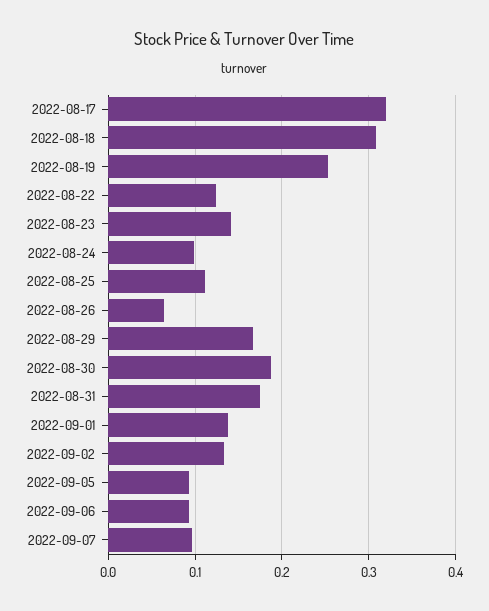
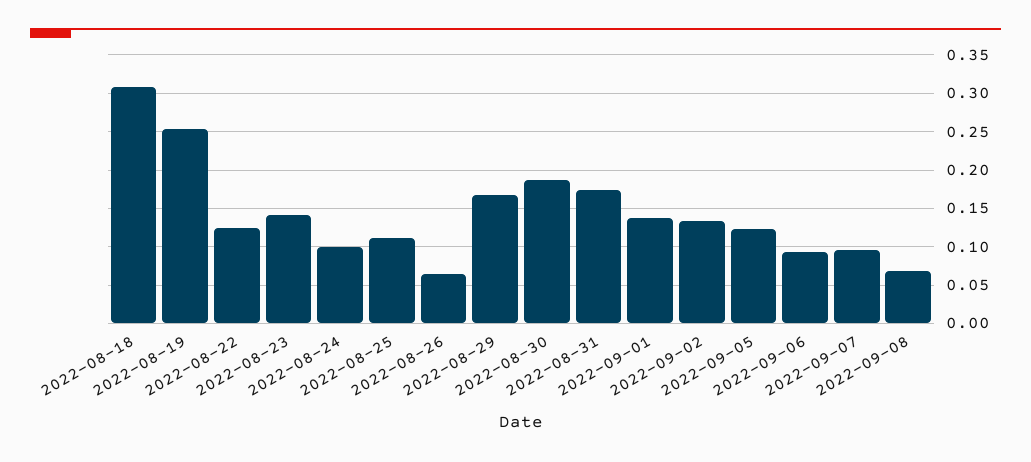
2022-08-17: 0.32 -> none
2022-09-05: 0.09 -> 0.12
2022-09-08: none -> 0.07

